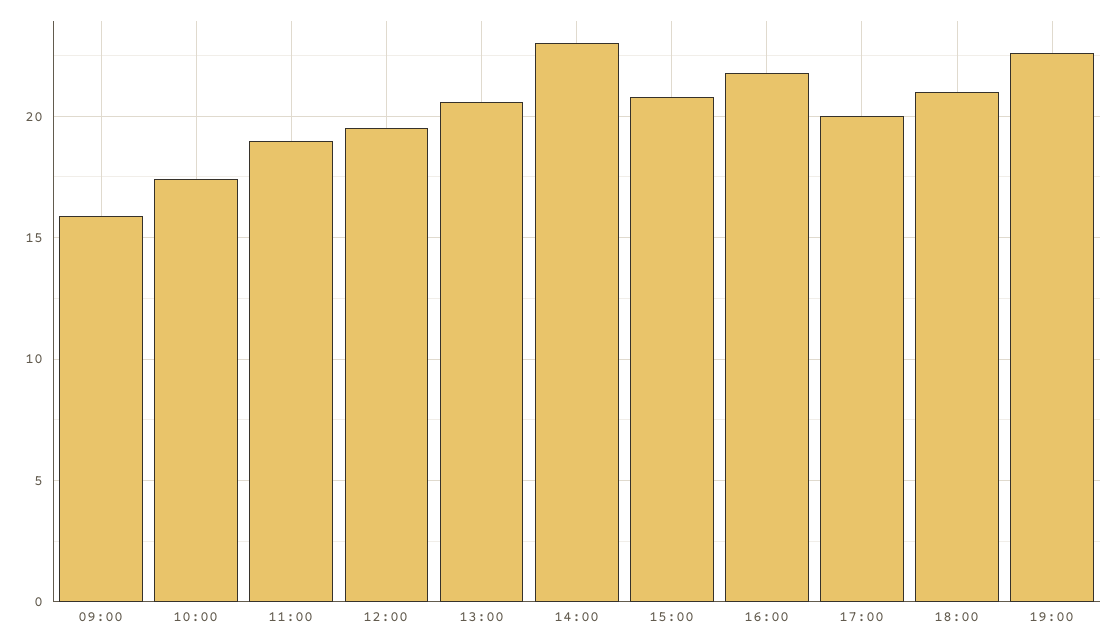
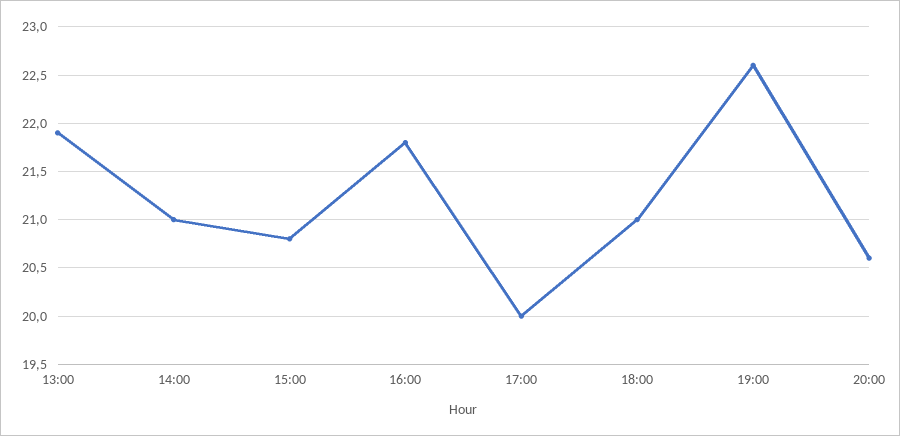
09:00: 16 -> none
10:00: 17.5 -> none
11:00: 19 -> none
12:00: 19.5 -> none
13:00: 20.5 -> 21.9
14:00: 23 -> 21
20:00: none -> 20.6

